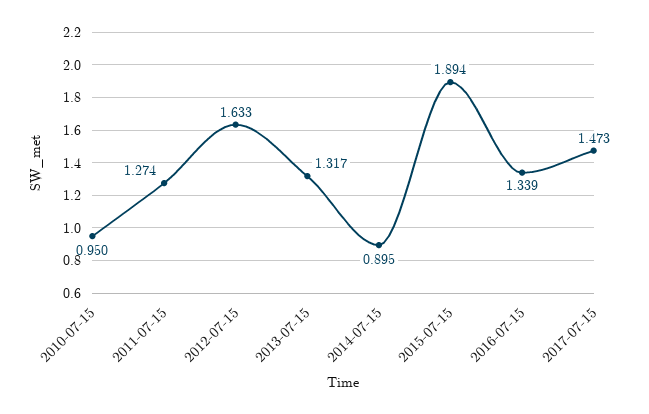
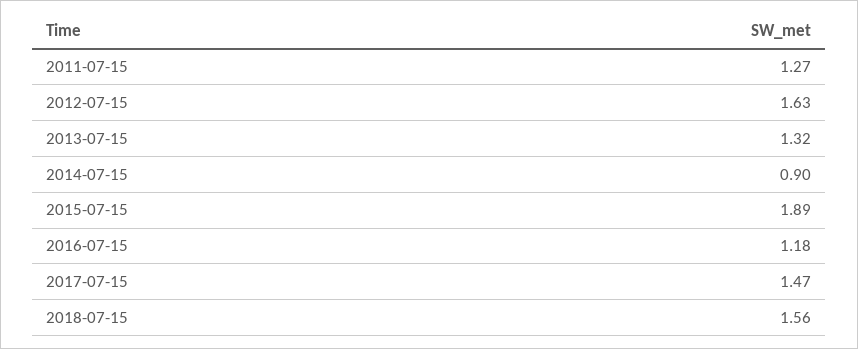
2010-07-15: 0.95 -> none
2016-07-15: 1.339 -> 1.18
2018-07-15: none -> 1.56

